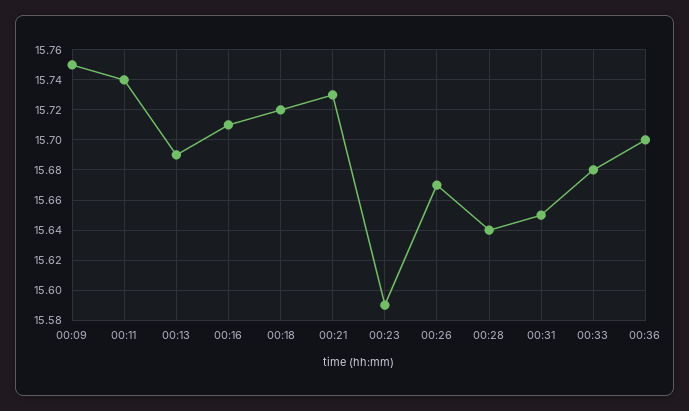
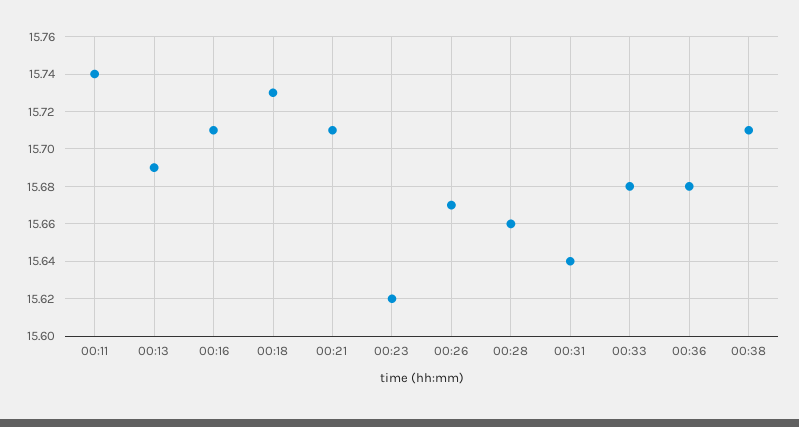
00:09: 15.75 -> none
00:18: 15.72 -> 15.73
00:21: 15.73 -> 15.71
00:23: 15.59 -> 15.62
00:28: 15.64 -> 15.66
00:31: 15.65 -> 15.64
00:36: 15.7 -> 15.68
00:38: none -> 15.71

